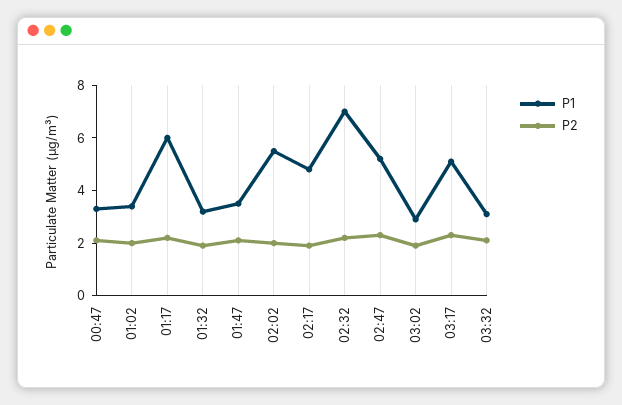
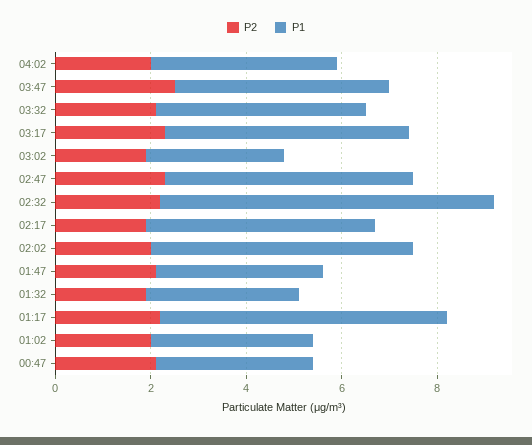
P1, 03:32: 3 -> 4.5
P2, 04:02: none -> 2
P1, 04:02: none -> 4
P2, 03:47: none -> 2.5
P1, 03:47: none -> 4.5

